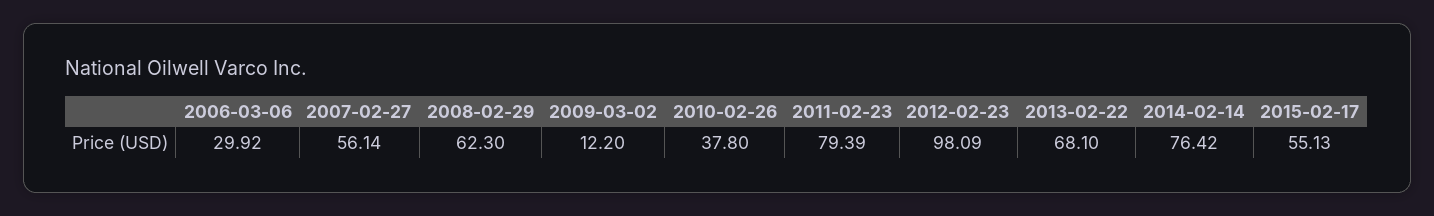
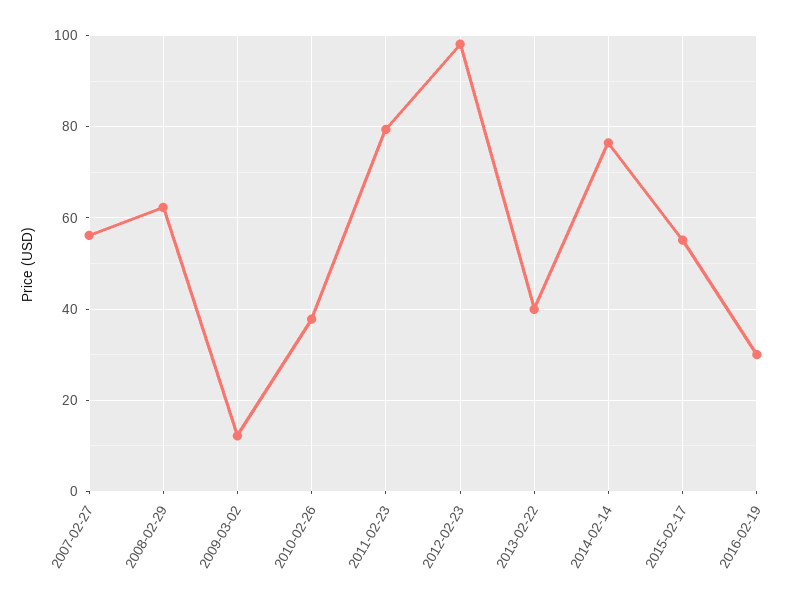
2006-03-06: 29.92 -> none
2013-02-22: 68.1 -> 40
2016-02-19: none -> 30

